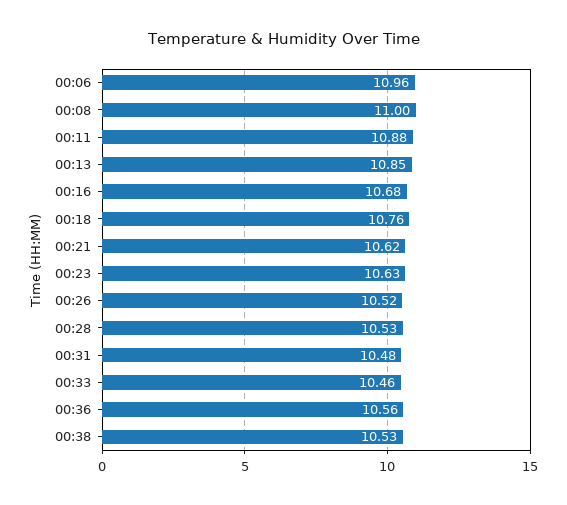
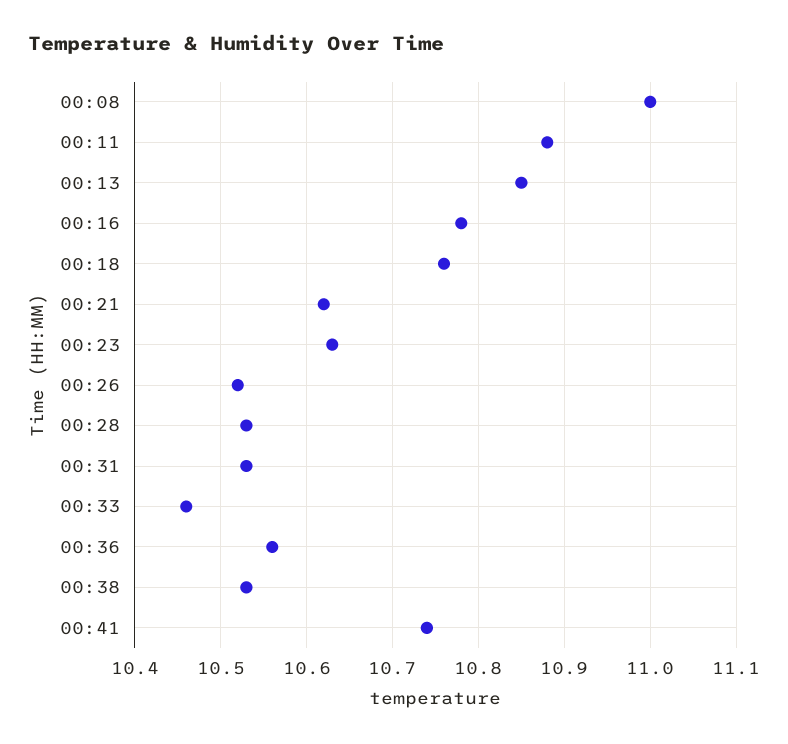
00:06: 10.96 -> none
00:16: 10.68 -> 10.78
00:31: 10.48 -> 10.53
00:41: none -> 10.74

